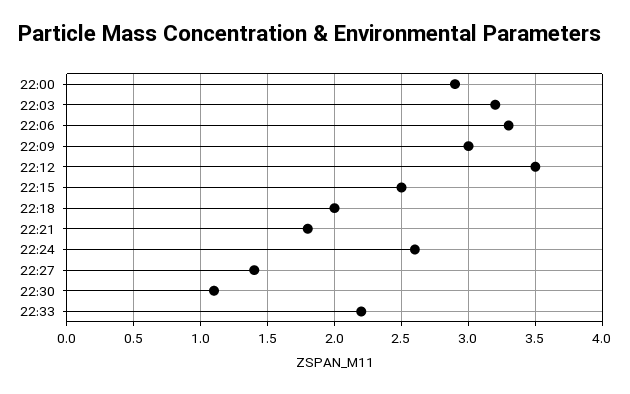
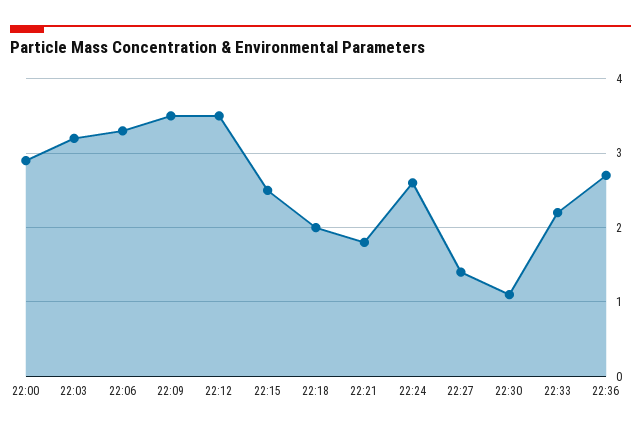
22:09: 3 -> 3.5
22:36: none -> 2.7

